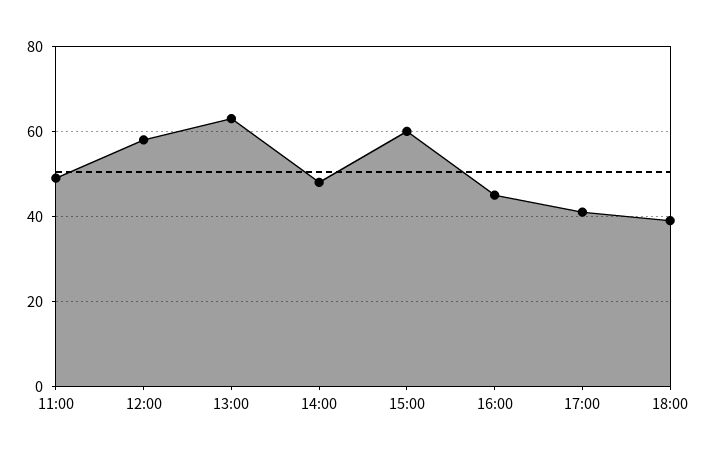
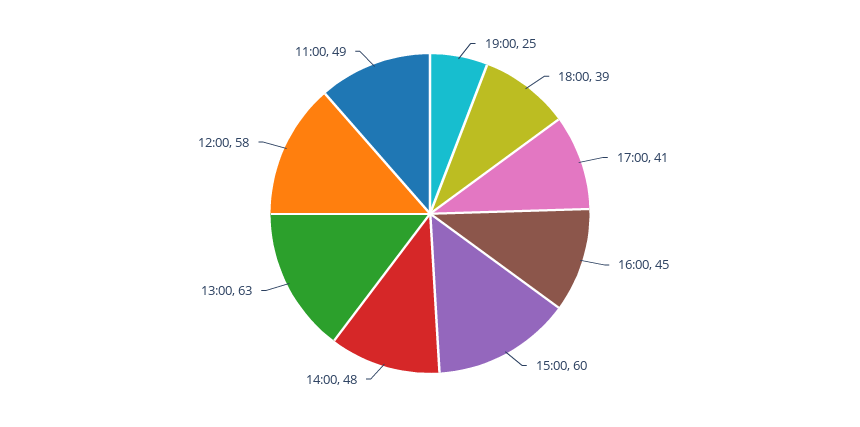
19:00: none -> 25

